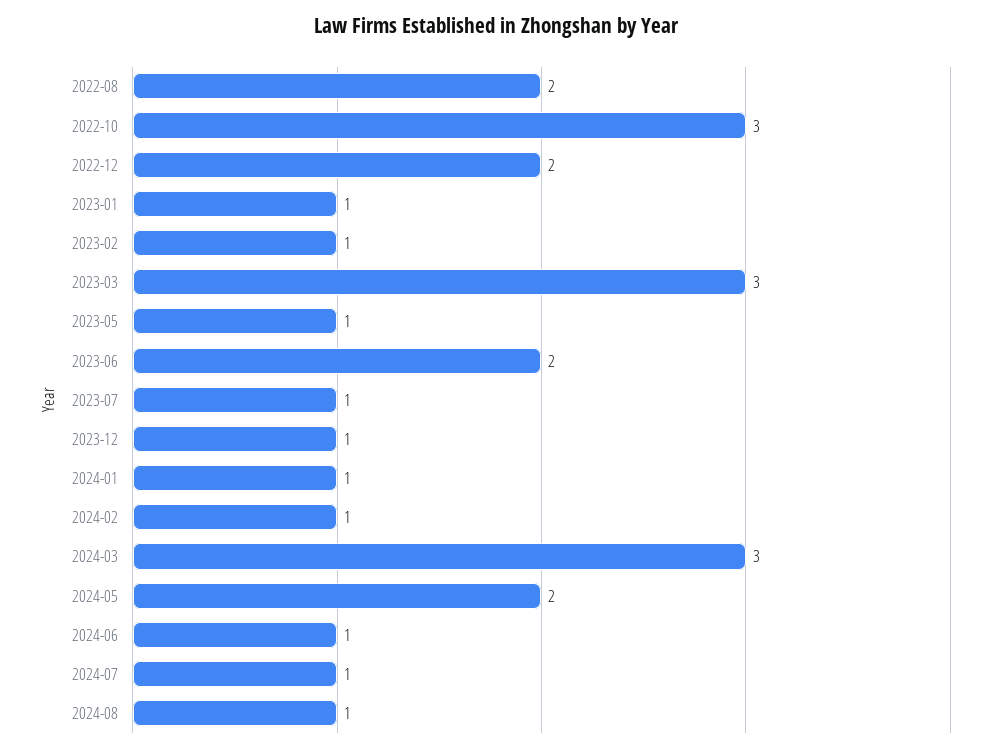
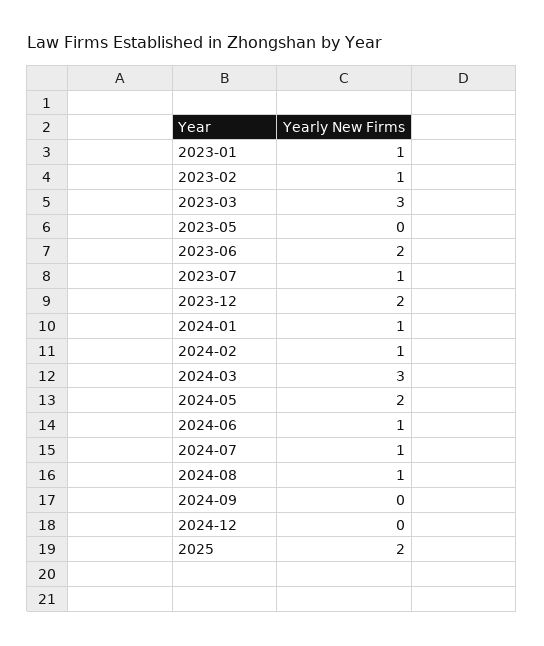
2022-08: 2 -> none
2022-10: 3 -> none
2022-12: 2 -> none
2023-05: 1 -> 0
2023-12: 1 -> 2
2024-09: none -> 0
2024-12: none -> 0
2025: none -> 2

